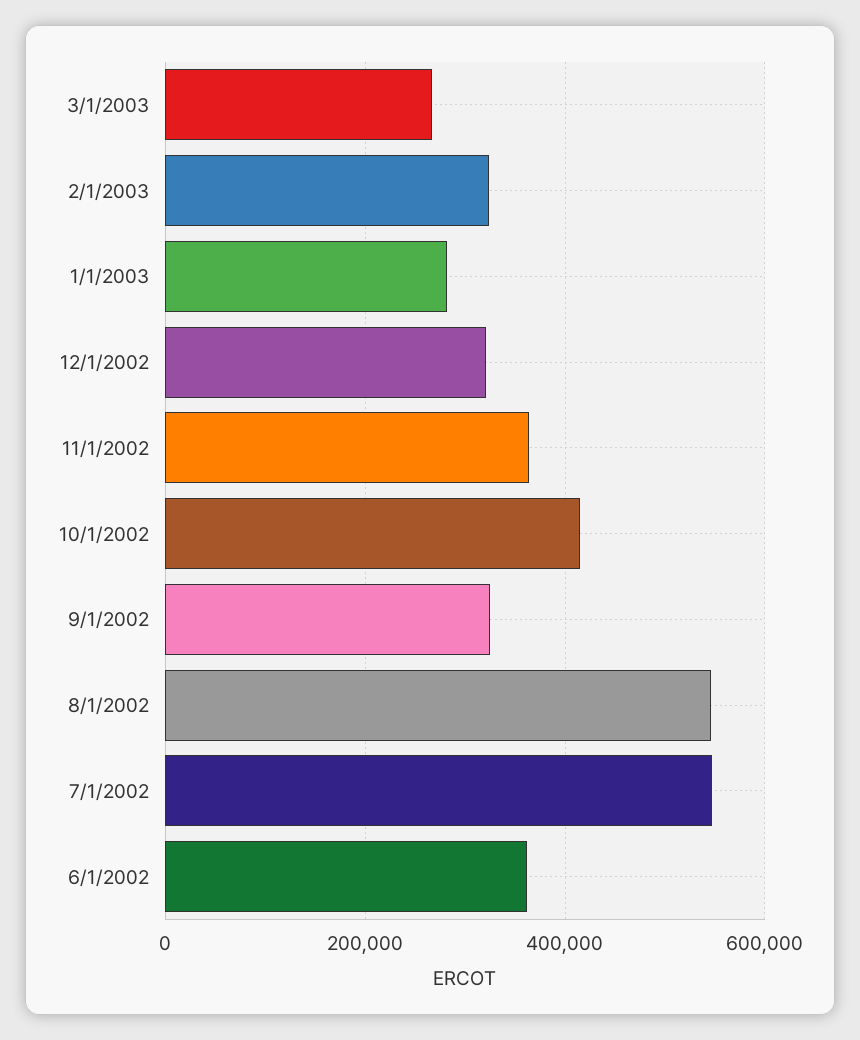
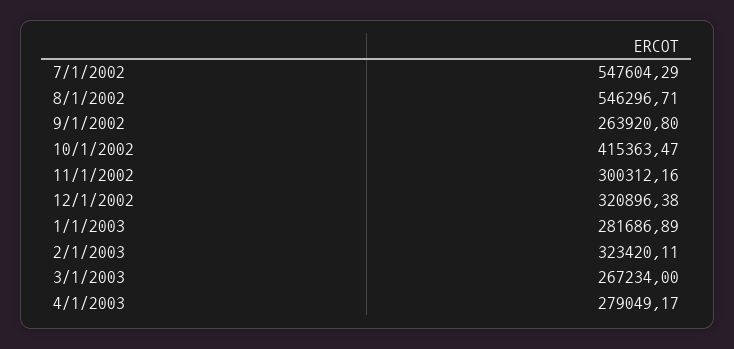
11/1/2002: 360000 -> 300312.16
9/1/2002: 320000 -> 263920.8
6/1/2002: 360000 -> none
4/1/2003: none -> 279049.17

